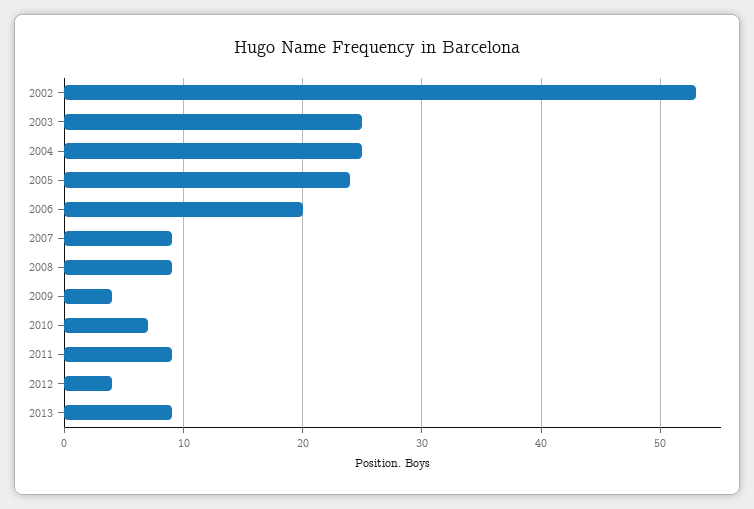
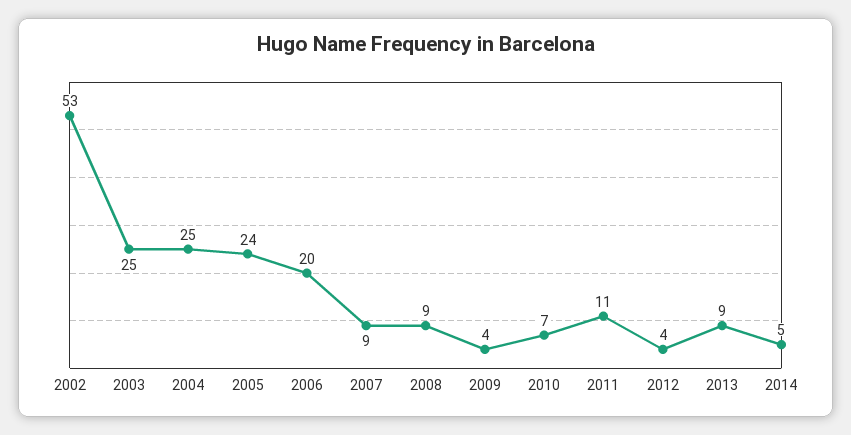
2011: 9 -> 11
2014: none -> 5

